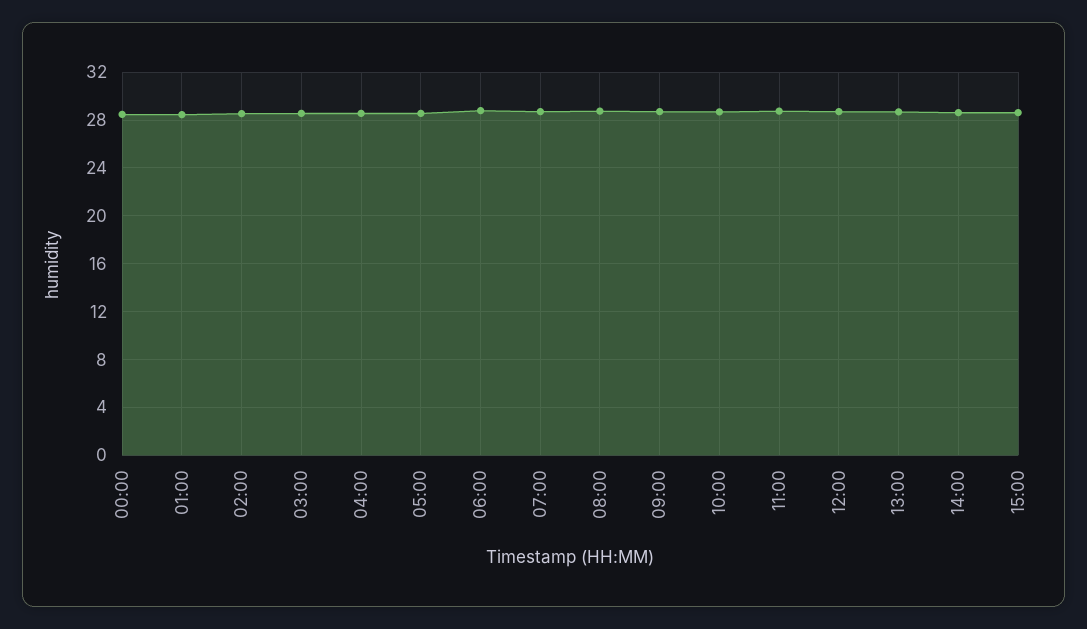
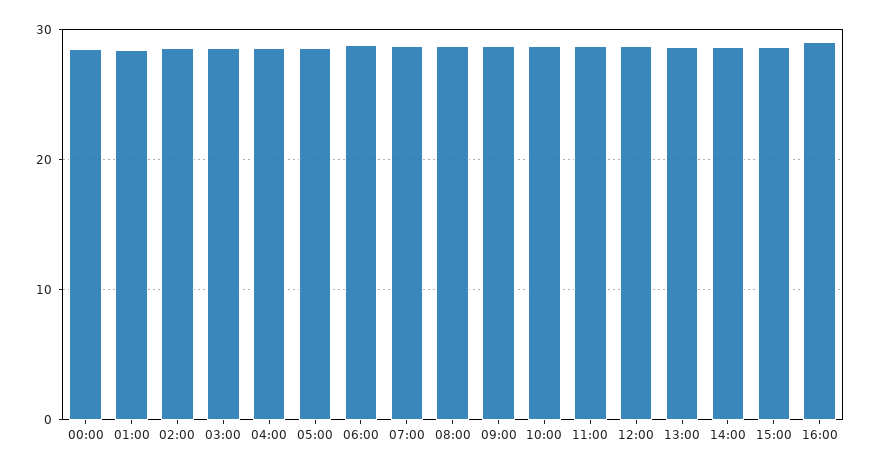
16:00: none -> 29

